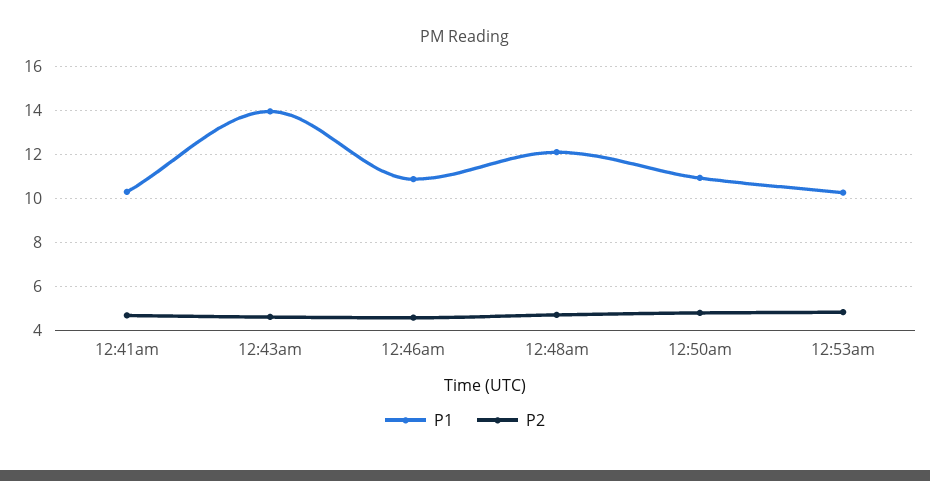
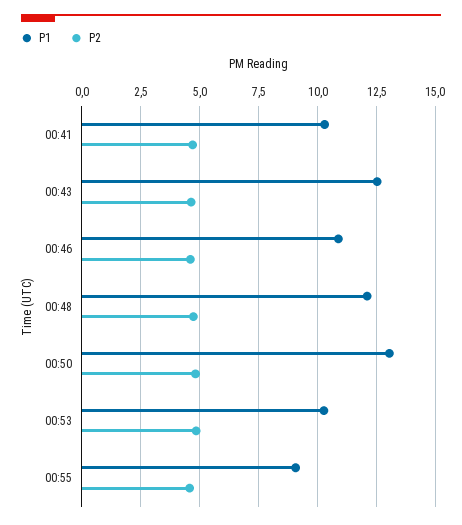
P1, 12:43am: 14 -> 12.5
P1, 12:50am: 11 -> 13
P1, 00:55: none -> 9
P2, 00:55: none -> 4.5

